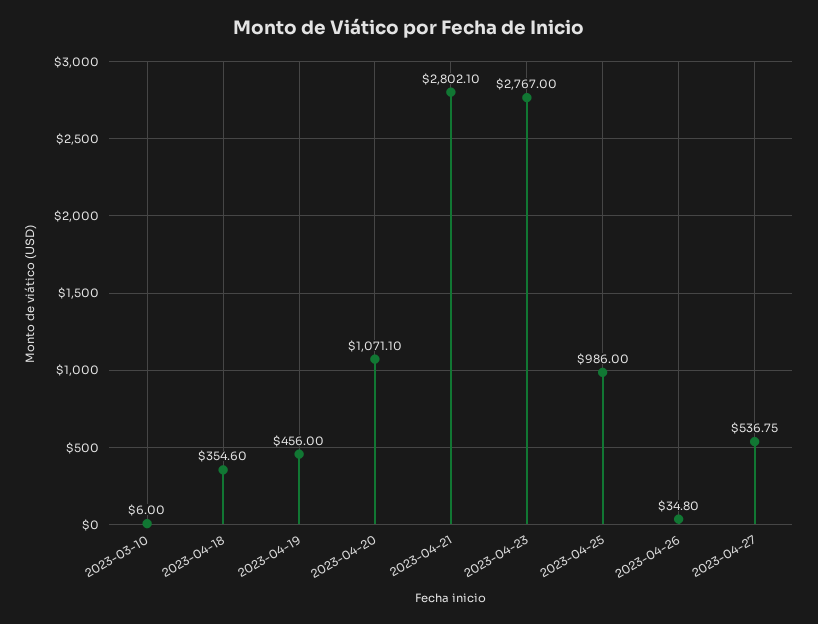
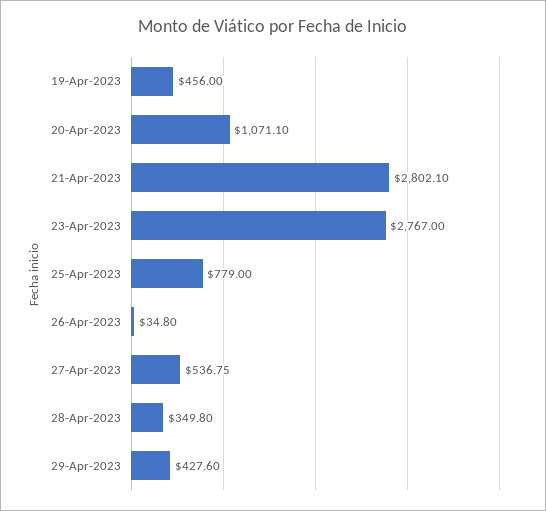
2023-03-10: 6 -> none
2023-04-18: 354.6 -> none
2023-04-25: 986 -> 779
28-Apr-2023: none -> 349.8
29-Apr-2023: none -> 427.6

